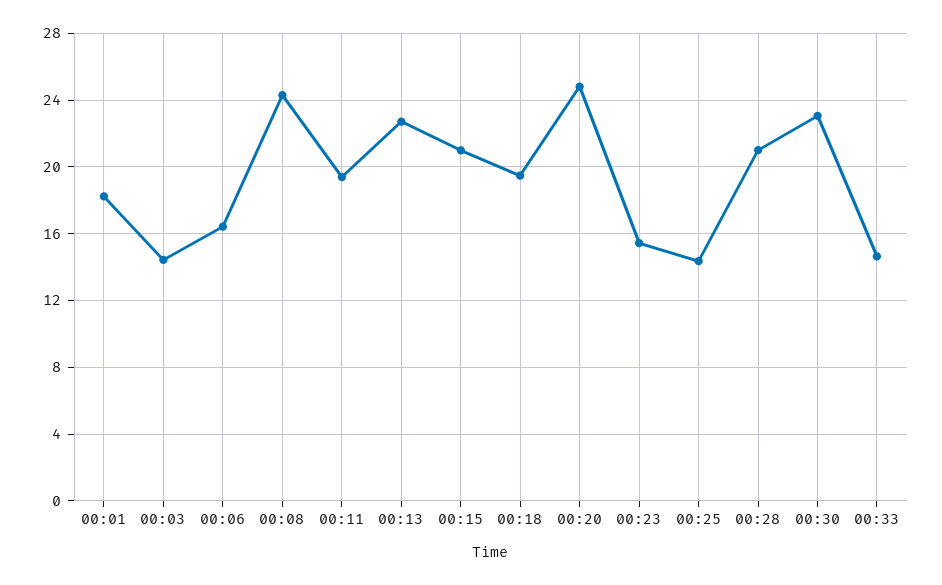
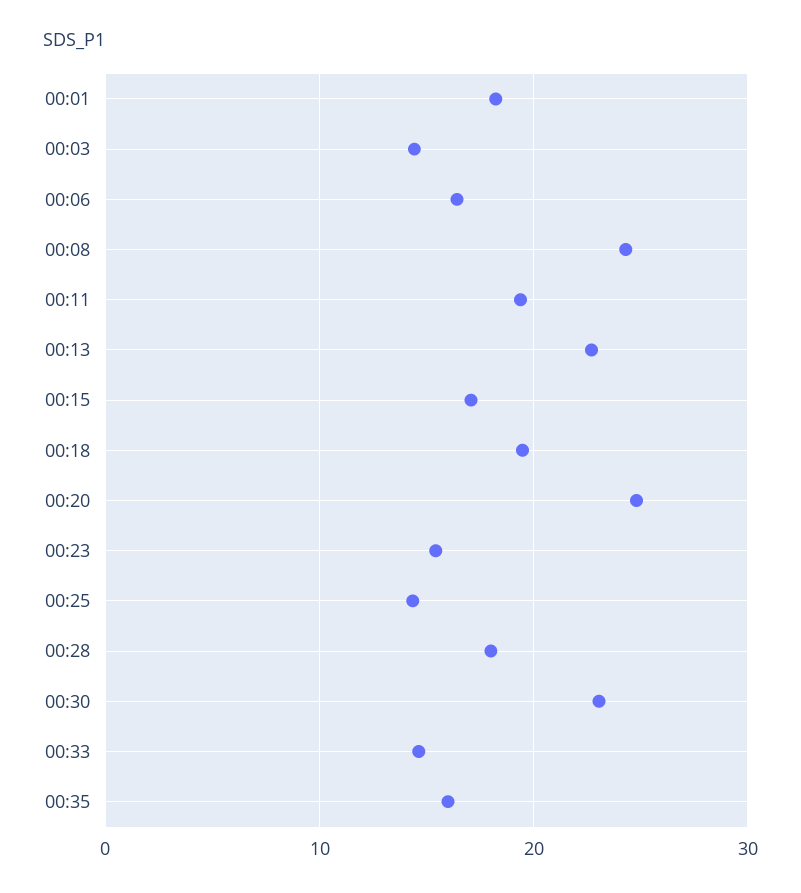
00:15: 21 -> 17
00:28: 21 -> 18
00:35: none -> 16

